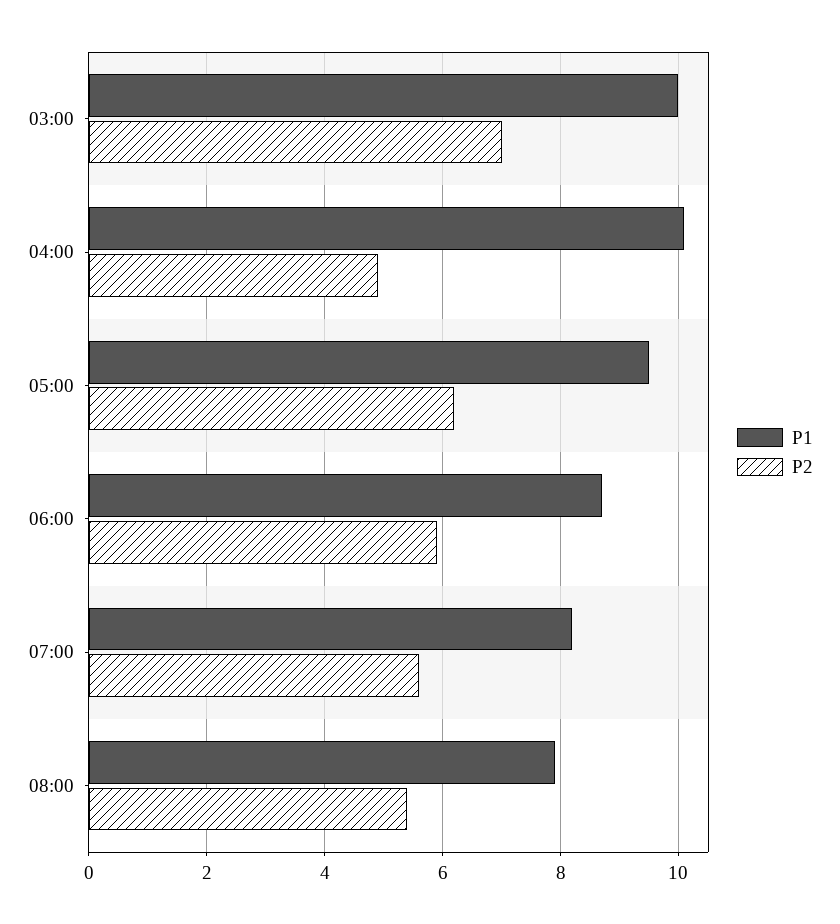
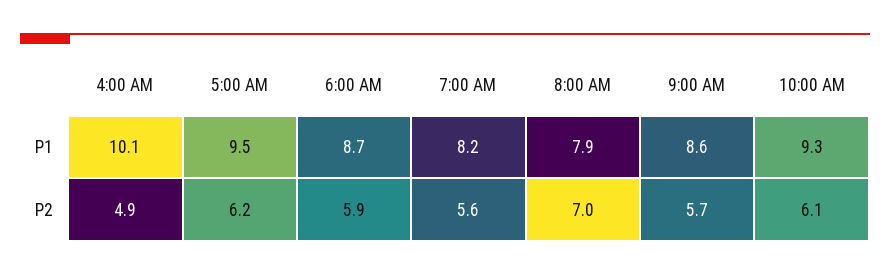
P1, 03:00: 10 -> none
P2, 03:00: 7 -> none
P2, 08:00: 5.5 -> 7
P1, 9:00 AM: none -> 8.6
P1, 10:00 AM: none -> 9.3
P2, 9:00 AM: none -> 5.7
P2, 10:00 AM: none -> 6.1

